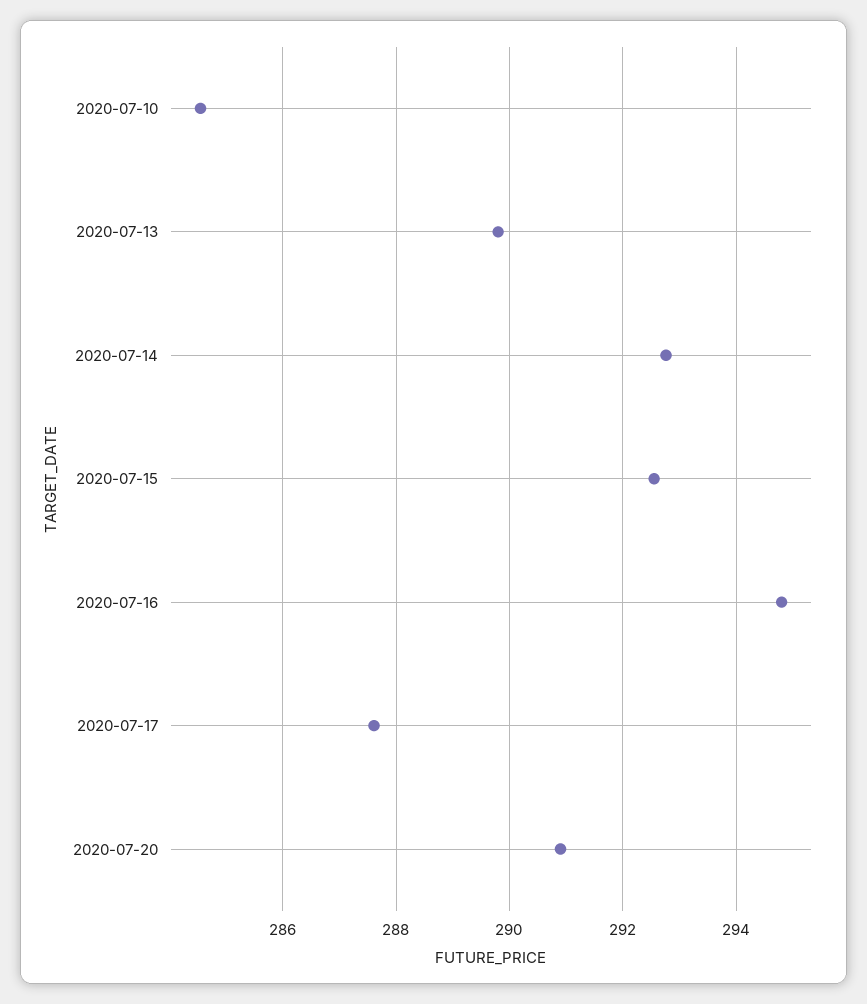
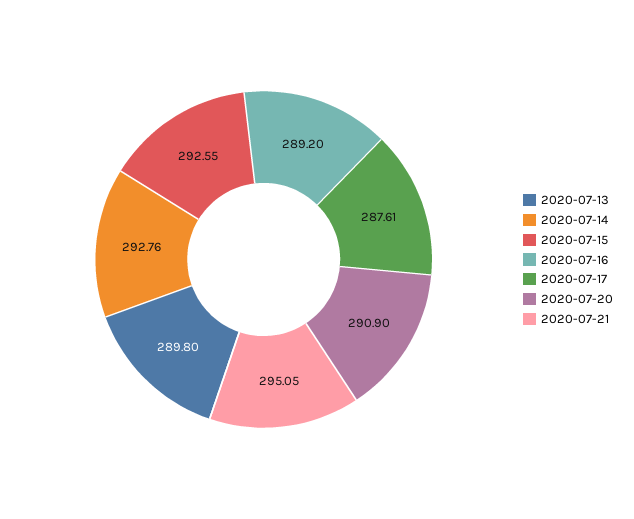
2020-07-10: 284.6 -> none
2020-07-16: 294.8 -> 289.2
2020-07-21: none -> 295.05

